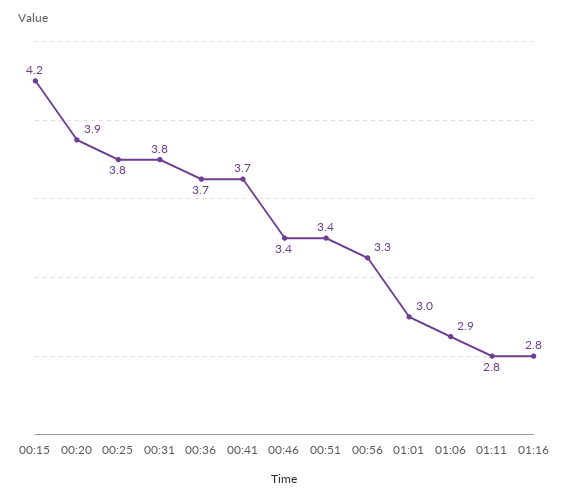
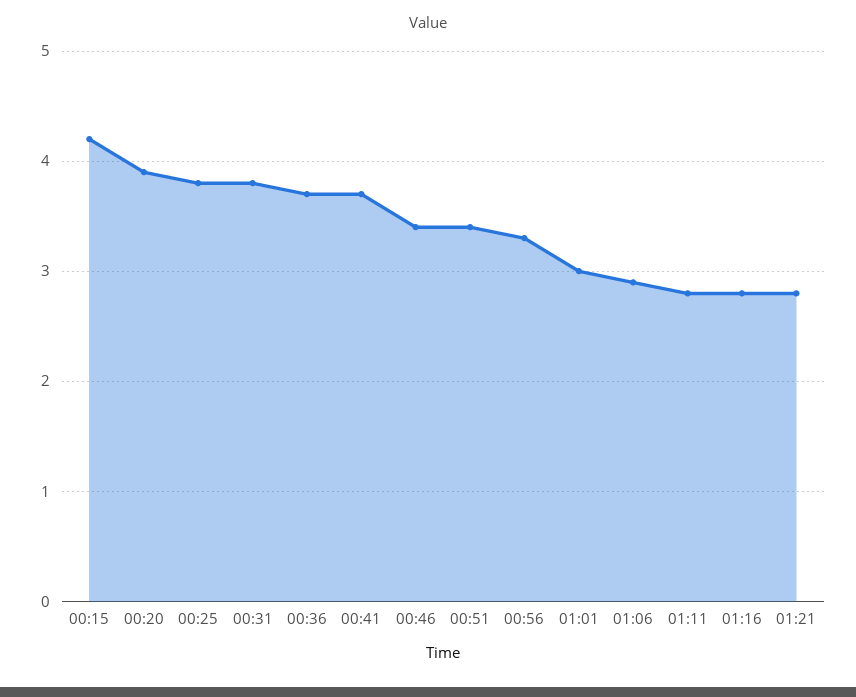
01:21: none -> 2.8

